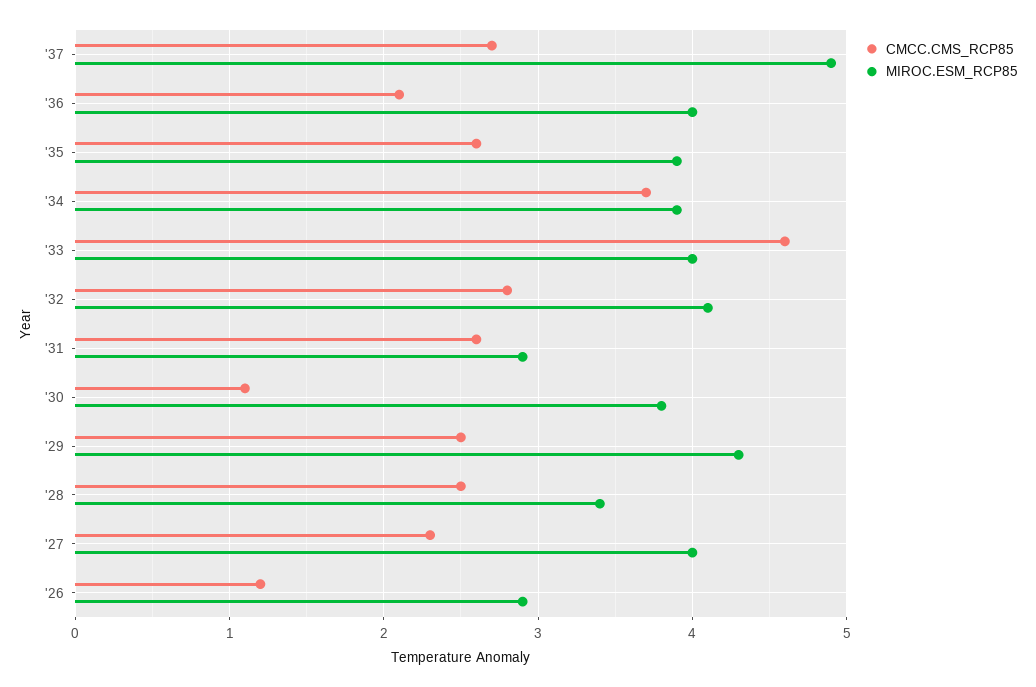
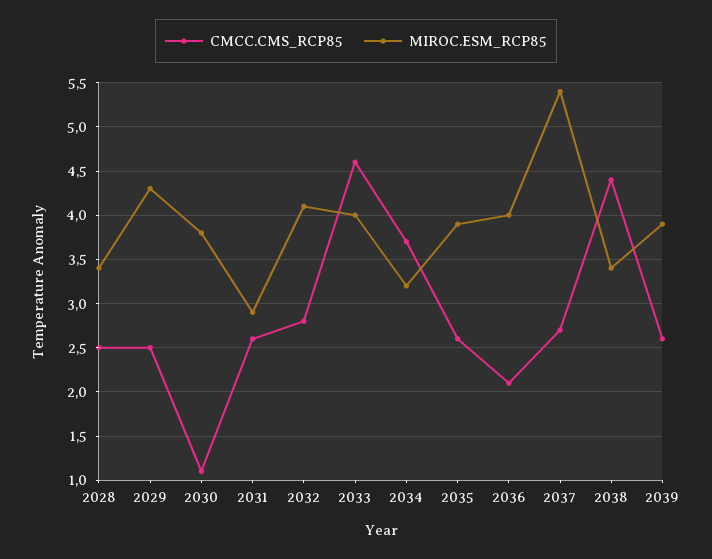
MIROC.ESM_RCP85, '37: 4.9 -> 5.4
MIROC.ESM_RCP85, '34: 3.9 -> 3.2
CMCC.CMS_RCP85, '27: 2.3 -> none
MIROC.ESM_RCP85, '27: 4 -> none
CMCC.CMS_RCP85, '26: 1.2 -> none
MIROC.ESM_RCP85, '26: 2.9 -> none
CMCC.CMS_RCP85, 2038: none -> 4.4
MIROC.ESM_RCP85, 2038: none -> 3.4
CMCC.CMS_RCP85, 2039: none -> 2.6
MIROC.ESM_RCP85, 2039: none -> 3.9

